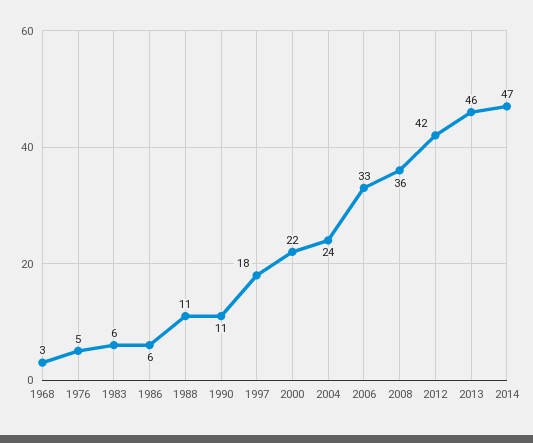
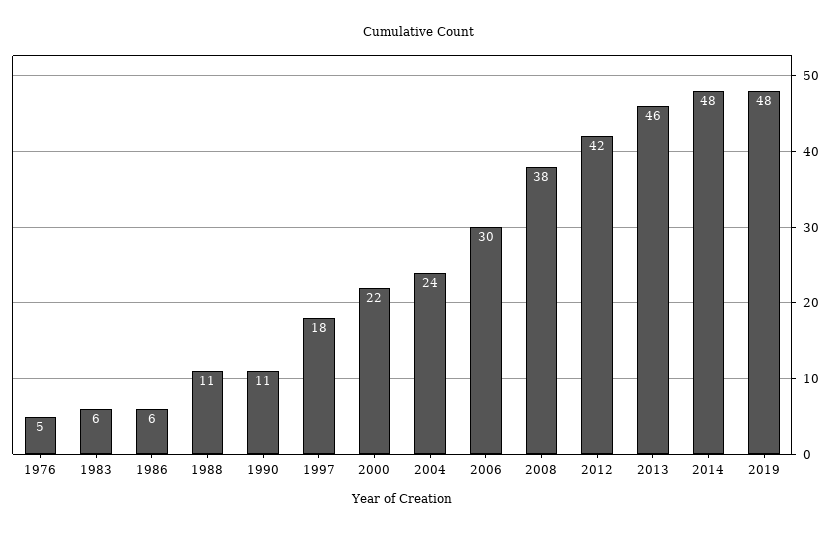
1968: 3 -> none
2006: 33 -> 30
2008: 36 -> 38
2014: 47 -> 48
2019: none -> 48

